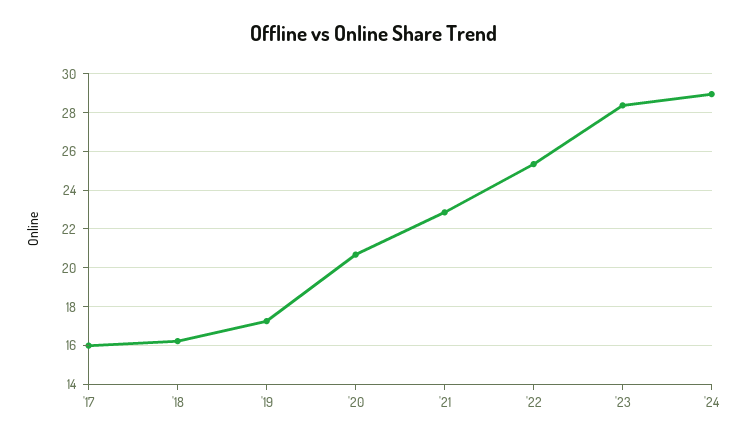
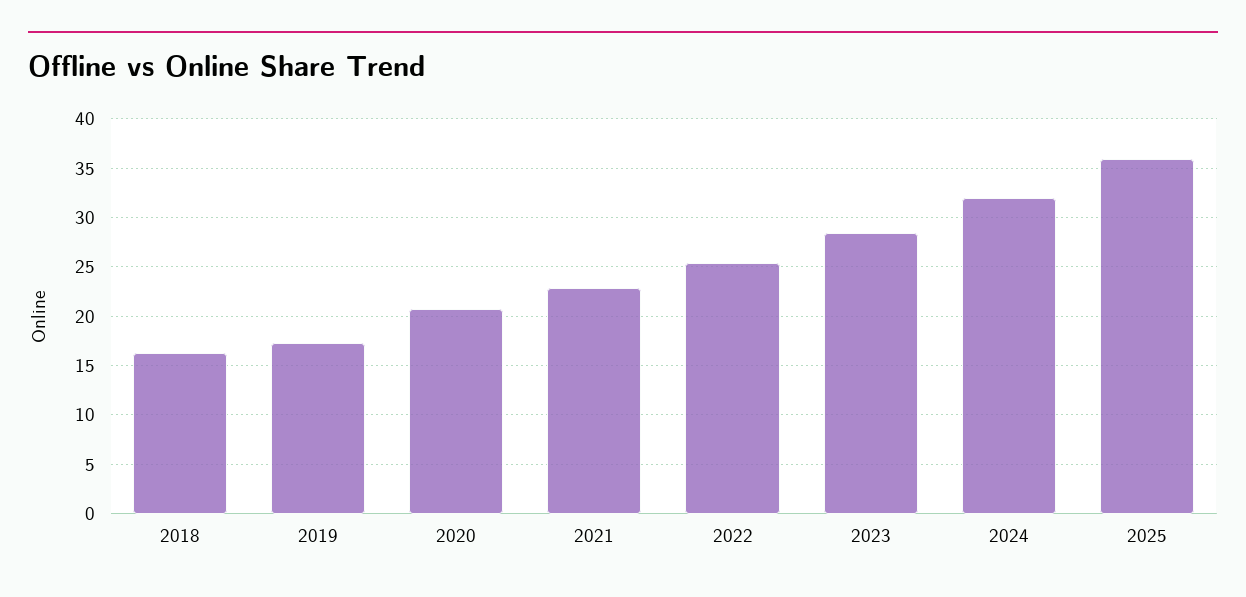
'17: 16 -> none
'24: 29 -> 32
2025: none -> 36

